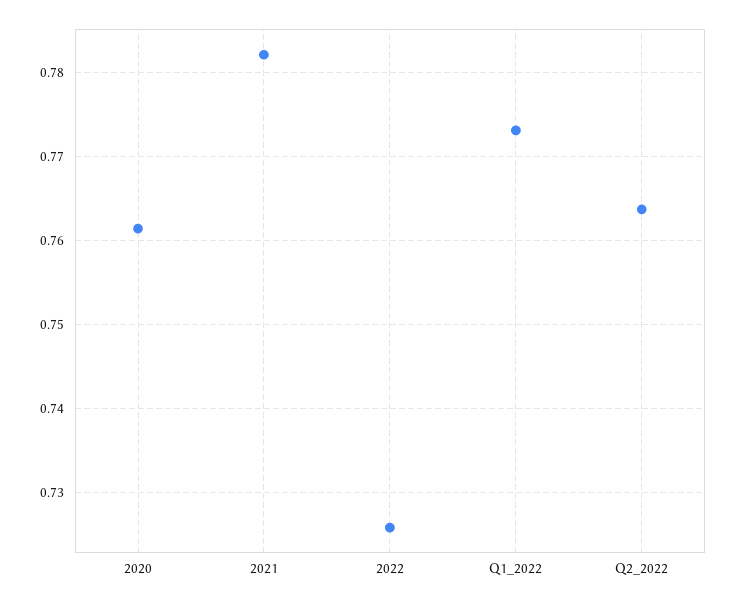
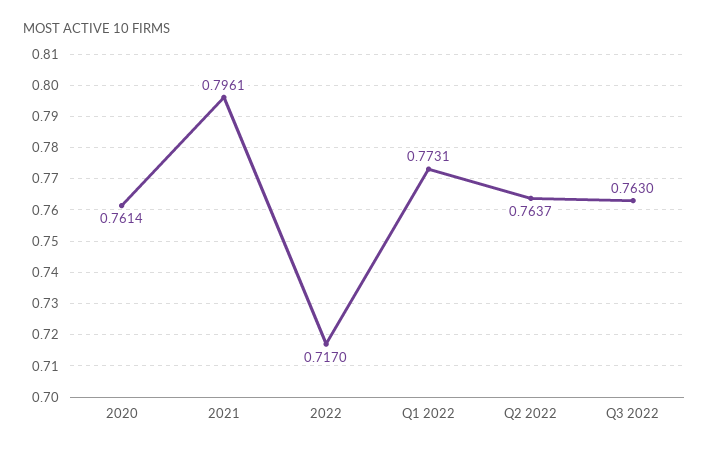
2021: 0.782 -> 0.7961
2022: 0.726 -> 0.717
Q3 2022: none -> 0.763

